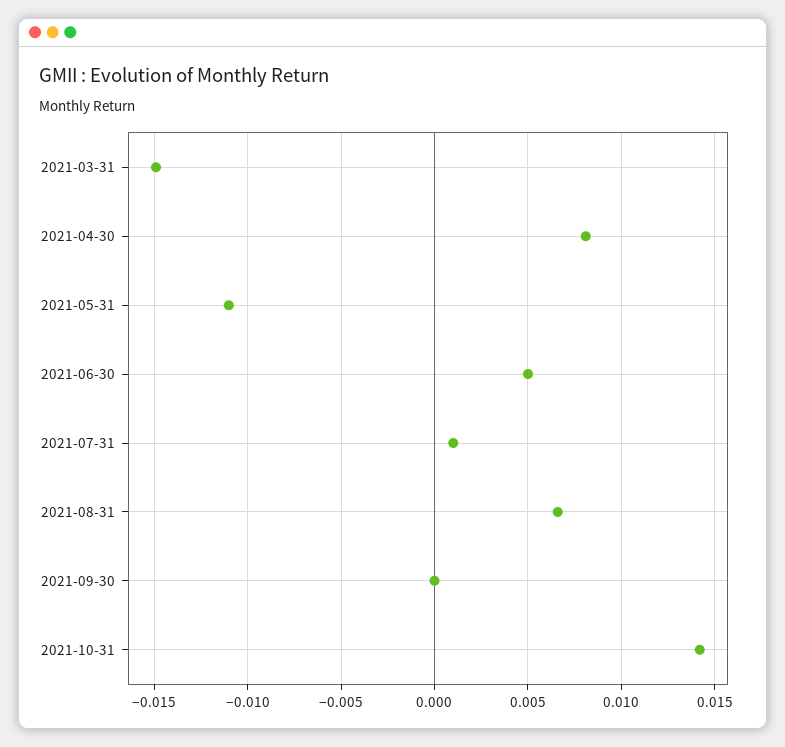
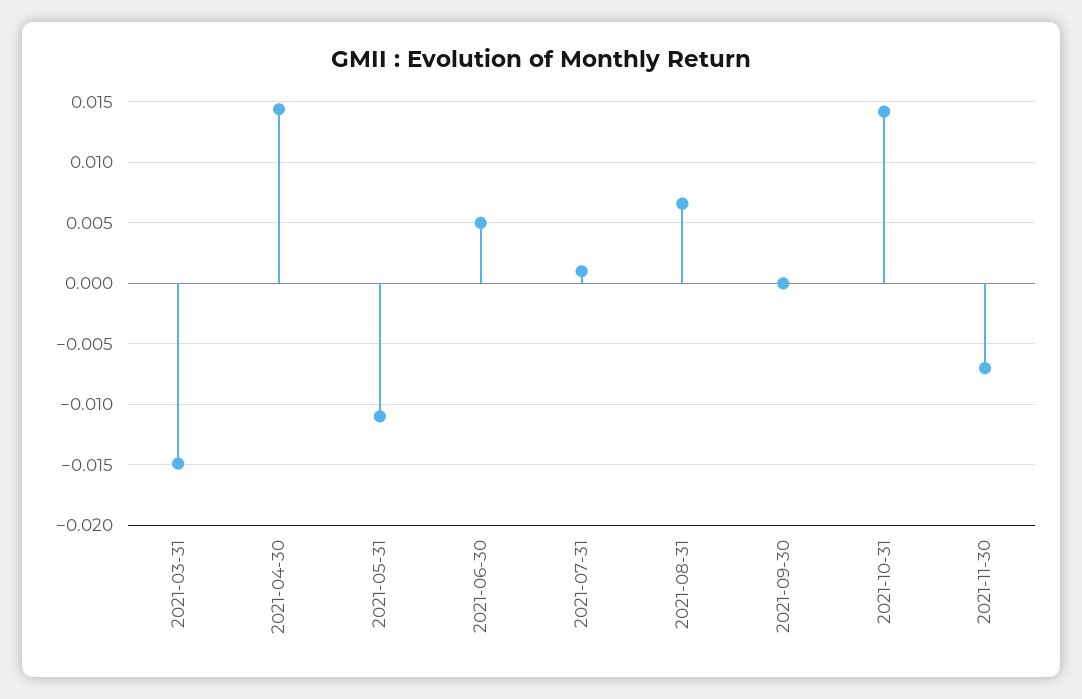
2021-04-30: 0.008 -> 0.0145
2021-11-30: none -> -0.007

